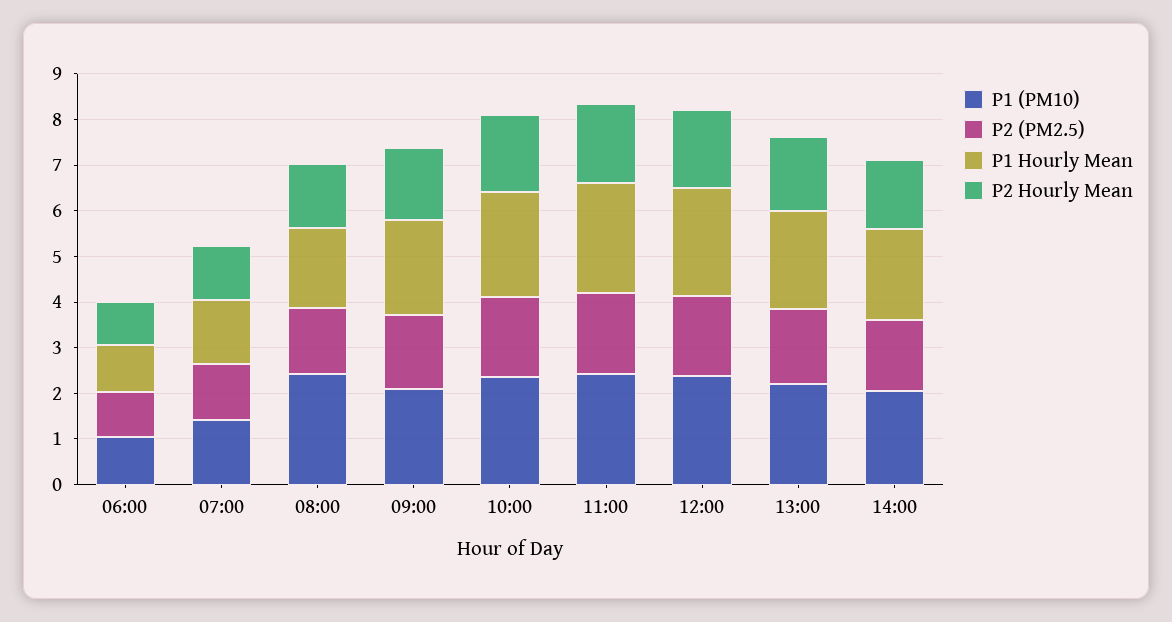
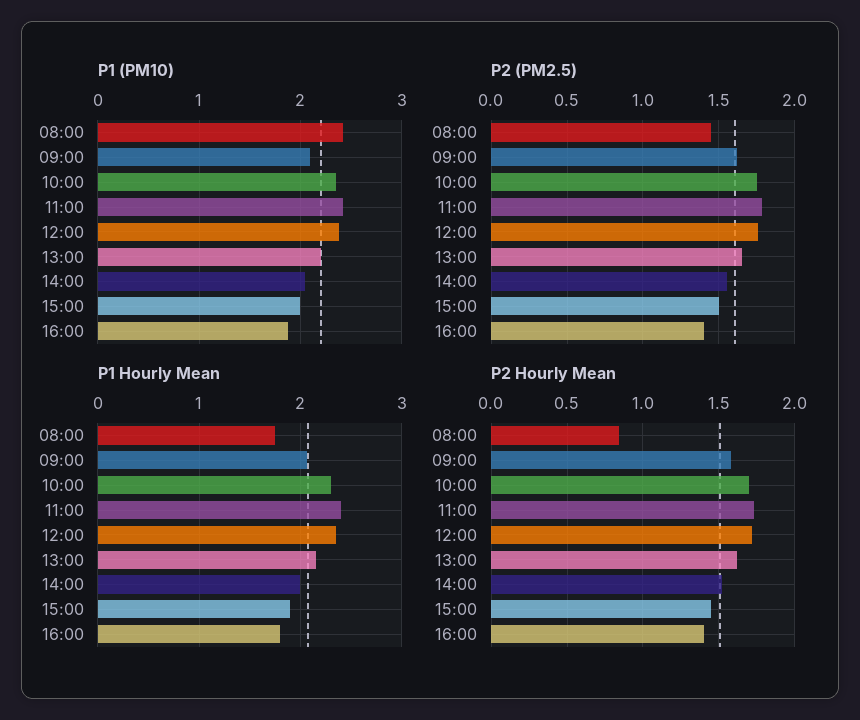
P1 (PM10), 06:00: 1 -> none
P2 (PM2.5), 06:00: 1 -> none
P1 Hourly Mean, 06:00: 1 -> none
P2 Hourly Mean, 06:00: 1 -> none
P1 (PM10), 07:00: 1.4 -> none
P2 (PM2.5), 07:00: 1.2 -> none
P1 Hourly Mean, 07:00: 1.4 -> none
P2 Hourly Mean, 07:00: 1.2 -> none
P2 Hourly Mean, 08:00: 1.4 -> 0.85
P1 (PM10), 15:00: none -> 2
P1 (PM10), 16:00: none -> 1.9
P2 (PM2.5), 15:00: none -> 1.5
P2 (PM2.5), 16:00: none -> 1.4
P1 Hourly Mean, 15:00: none -> 1.9
P1 Hourly Mean, 16:00: none -> 1.8
P2 Hourly Mean, 15:00: none -> 1.45
P2 Hourly Mean, 16:00: none -> 1.4

